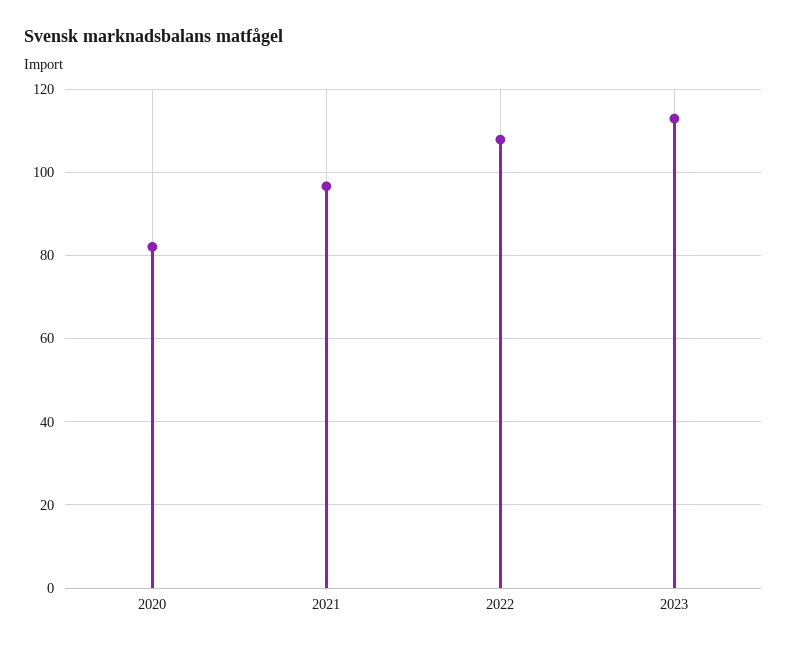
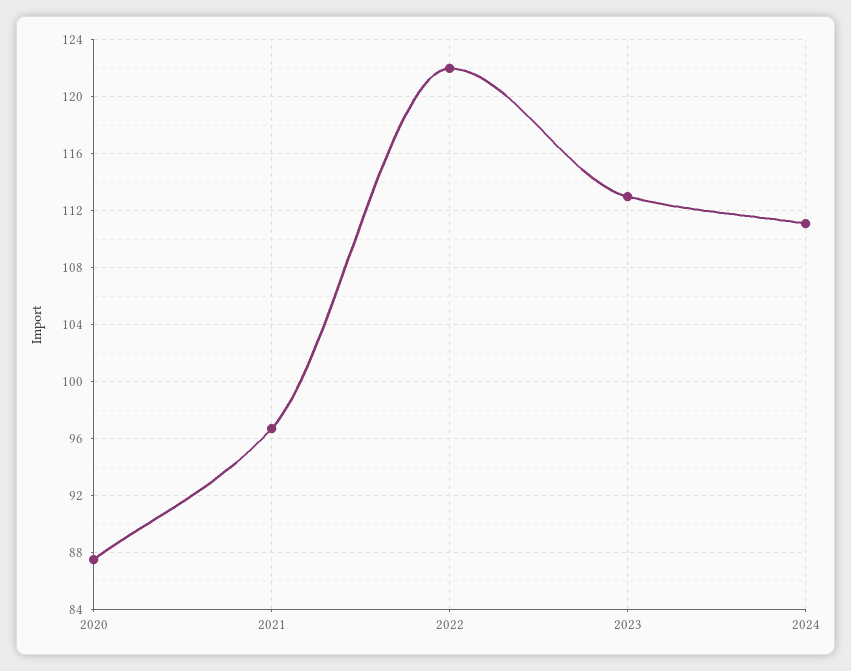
2020: 82 -> 87.5
2022: 108 -> 122
2024: none -> 111

